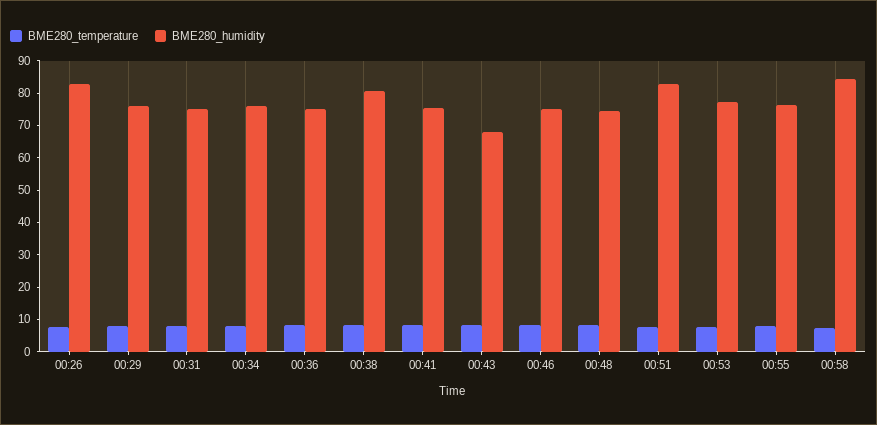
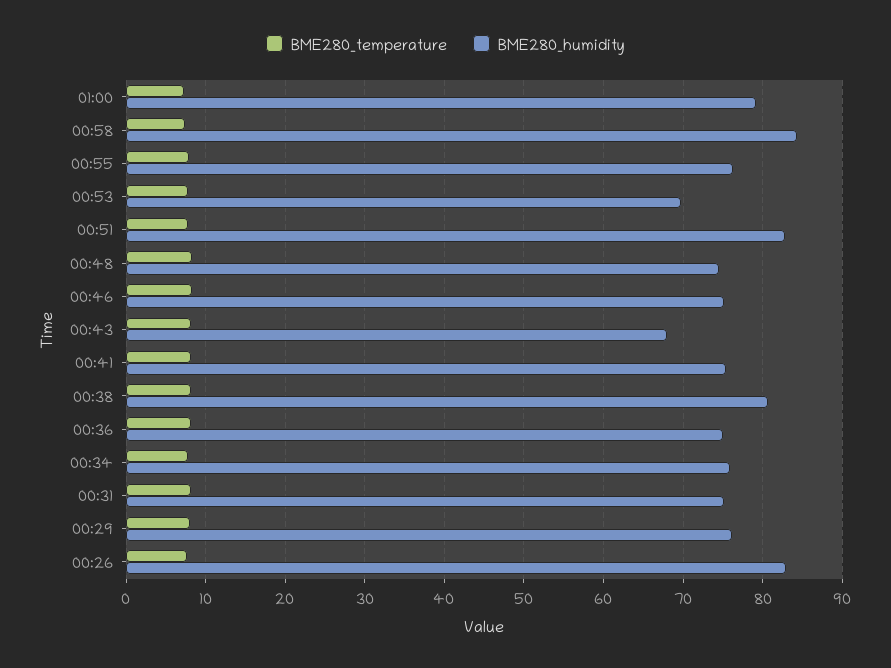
BME280_humidity, 00:53: 77.5 -> 70
BME280_temperature, 01:00: none -> 7
BME280_humidity, 01:00: none -> 79

